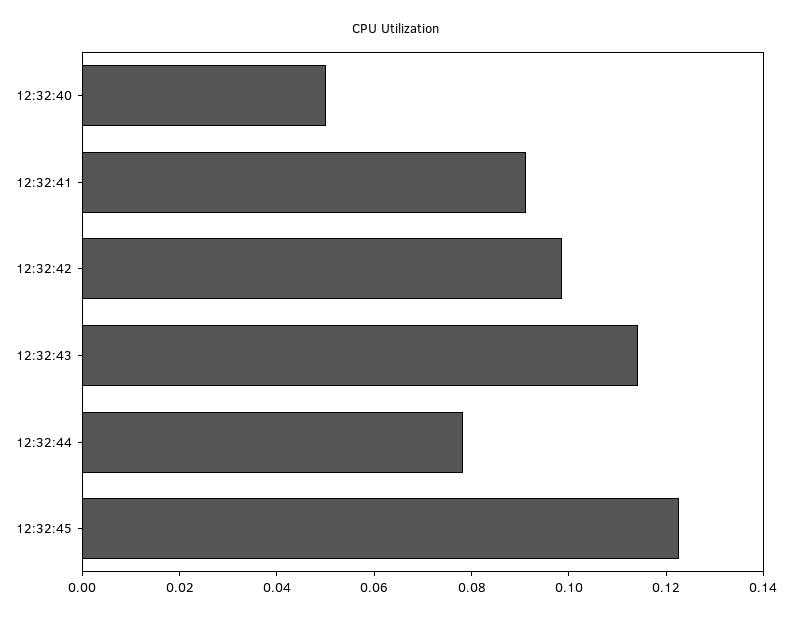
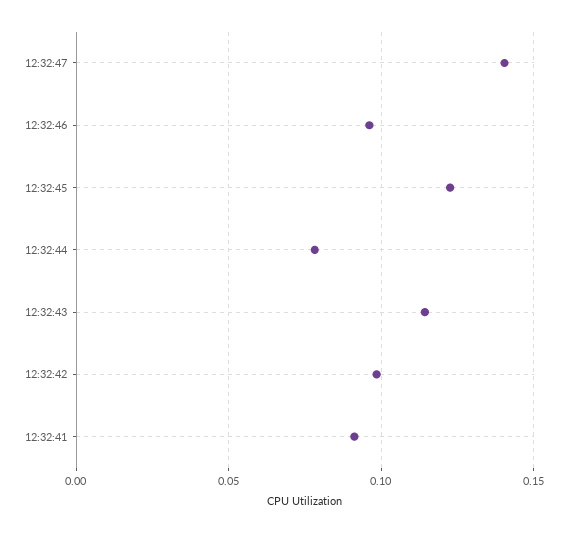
12:32:40: 0.05 -> none
12:32:47: none -> 0.14
12:32:46: none -> 0.095

